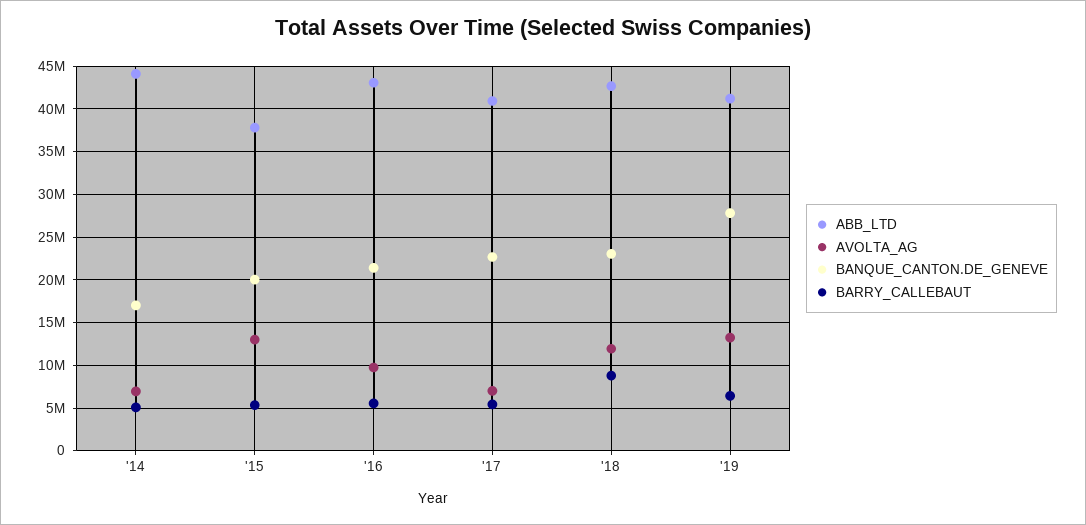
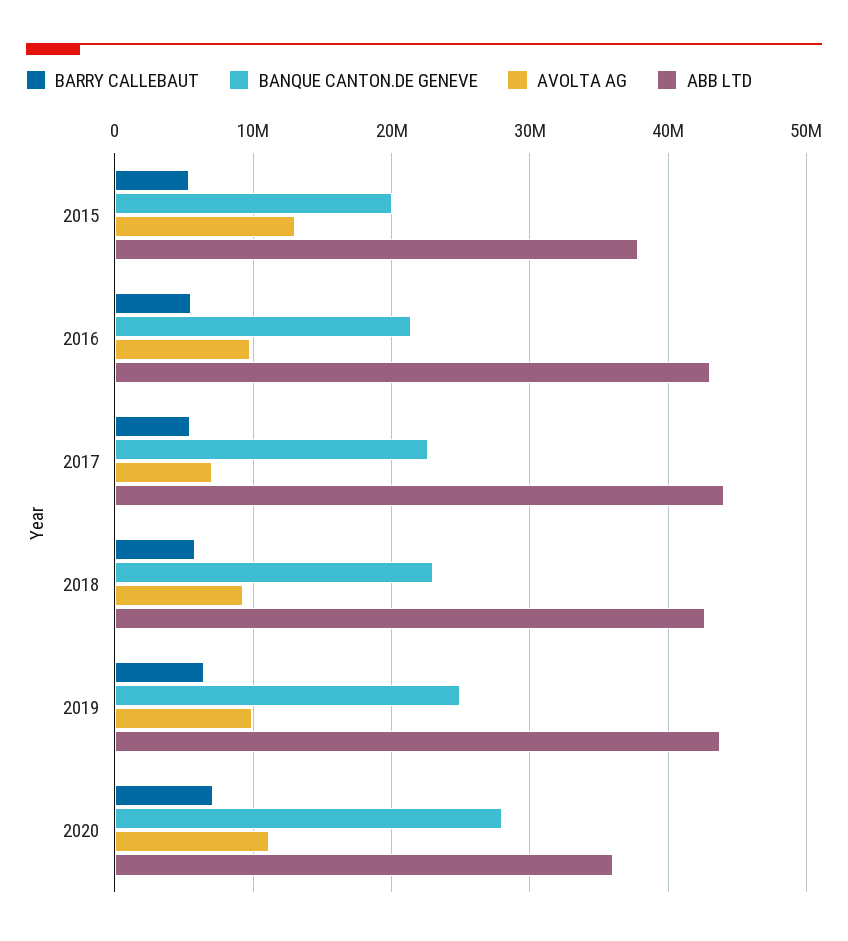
ABB_LTD, '14: 44000000 -> none
AVOLTA_AG, '14: 7000000 -> none
BANQUE_CANTON.DE_GENEVE, '14: 17000000 -> none
BARRY_CALLEBAUT, '14: 5000000 -> none
ABB_LTD, '17: 41000000 -> 44000000
AVOLTA_AG, '18: 12000000 -> 9000000
BARRY_CALLEBAUT, '18: 9000000 -> 6000000
ABB_LTD, '19: 41000000 -> 44000000
AVOLTA_AG, '19: 13000000 -> 10000000
BANQUE_CANTON.DE_GENEVE, '19: 28000000 -> 25000000
BARRY_CALLEBAUT, 2020: none -> 7000000
BANQUE_CANTON.DE_GENEVE, 2020: none -> 28000000
AVOLTA_AG, 2020: none -> 11000000
ABB_LTD, 2020: none -> 36000000

